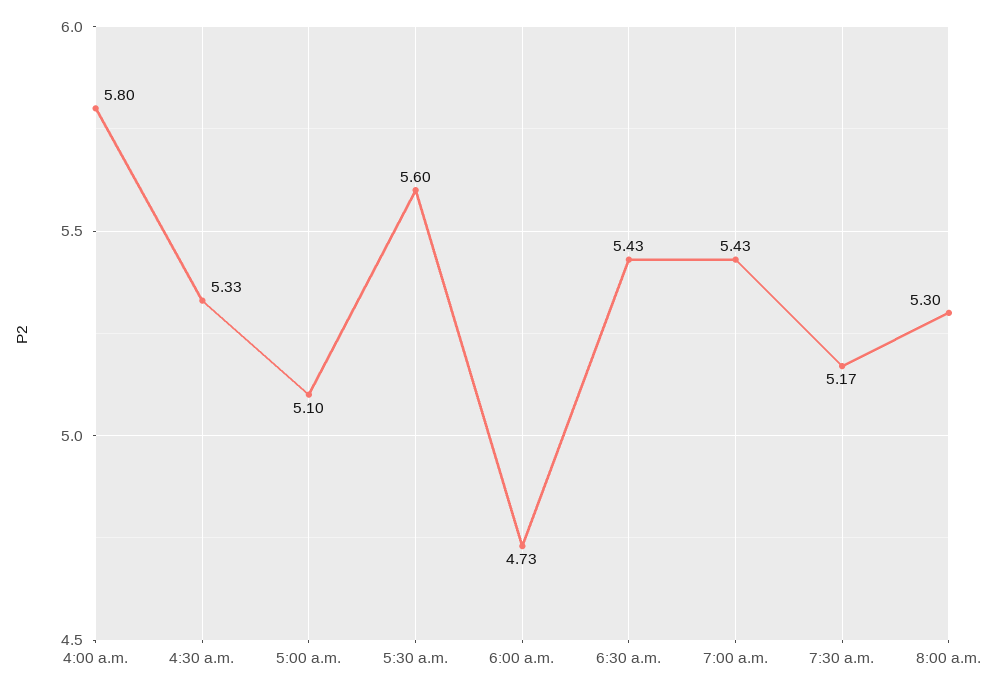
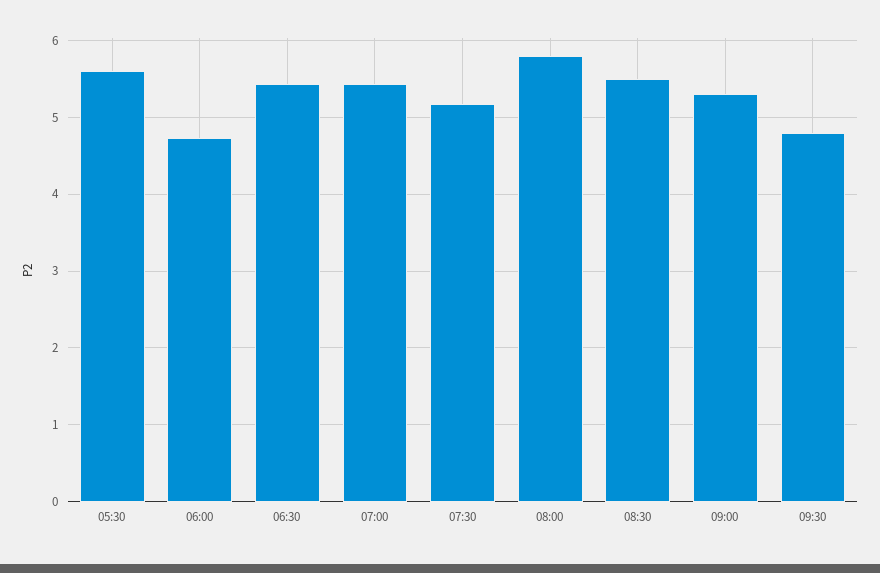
4:00 a.m.: 5.8 -> none
4:30 a.m.: 5.33 -> none
5:00 a.m.: 5.1 -> none
8:00 a.m.: 5.3 -> 5.8
08:30: none -> 5.5
09:00: none -> 5.3
09:30: none -> 4.8

